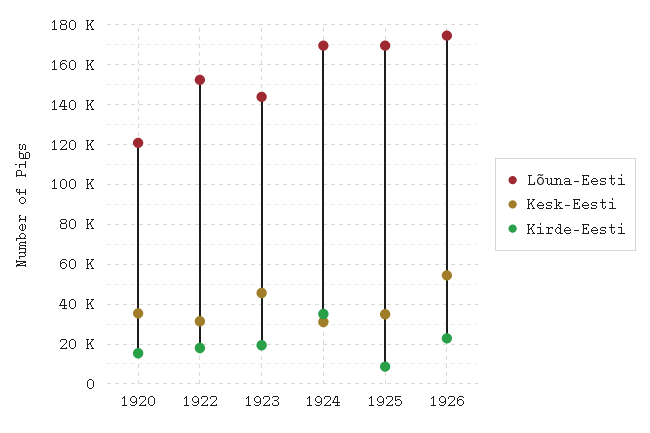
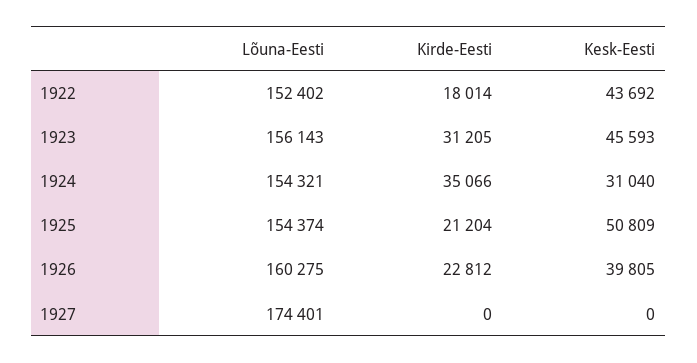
Lõuna-Eesti, 1920: 120000 -> none
Kesk-Eesti, 1920: 35000 -> none
Kirde-Eesti, 1920: 15000 -> none
Kesk-Eesti, 1922: 30000 -> 43692
Lõuna-Eesti, 1923: 145000 -> 156143
Kirde-Eesti, 1923: 20000 -> 31205
Lõuna-Eesti, 1924: 170000 -> 154321
Lõuna-Eesti, 1925: 170000 -> 154374
Kesk-Eesti, 1925: 35000 -> 50809
Kirde-Eesti, 1925: 10000 -> 21204
Lõuna-Eesti, 1926: 175000 -> 160275
Kesk-Eesti, 1926: 55000 -> 39805
Lõuna-Eesti, 1927: none -> 174401
Kirde-Eesti, 1927: none -> 0
Kesk-Eesti, 1927: none -> 0

